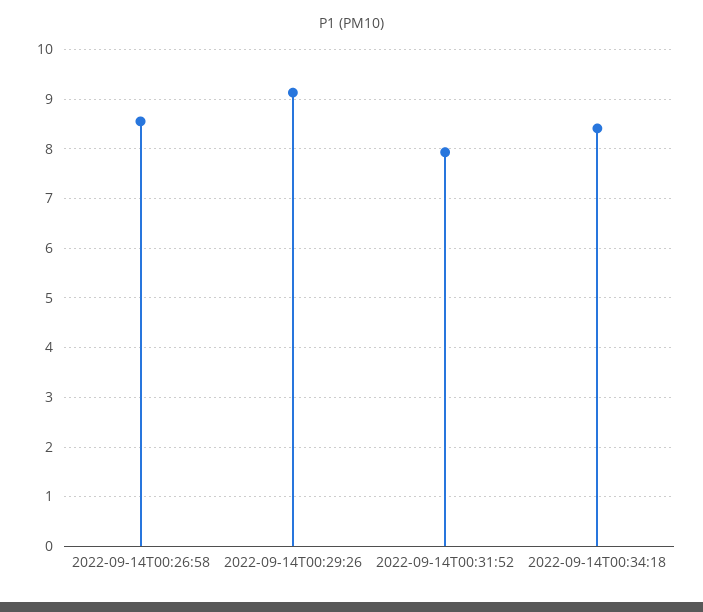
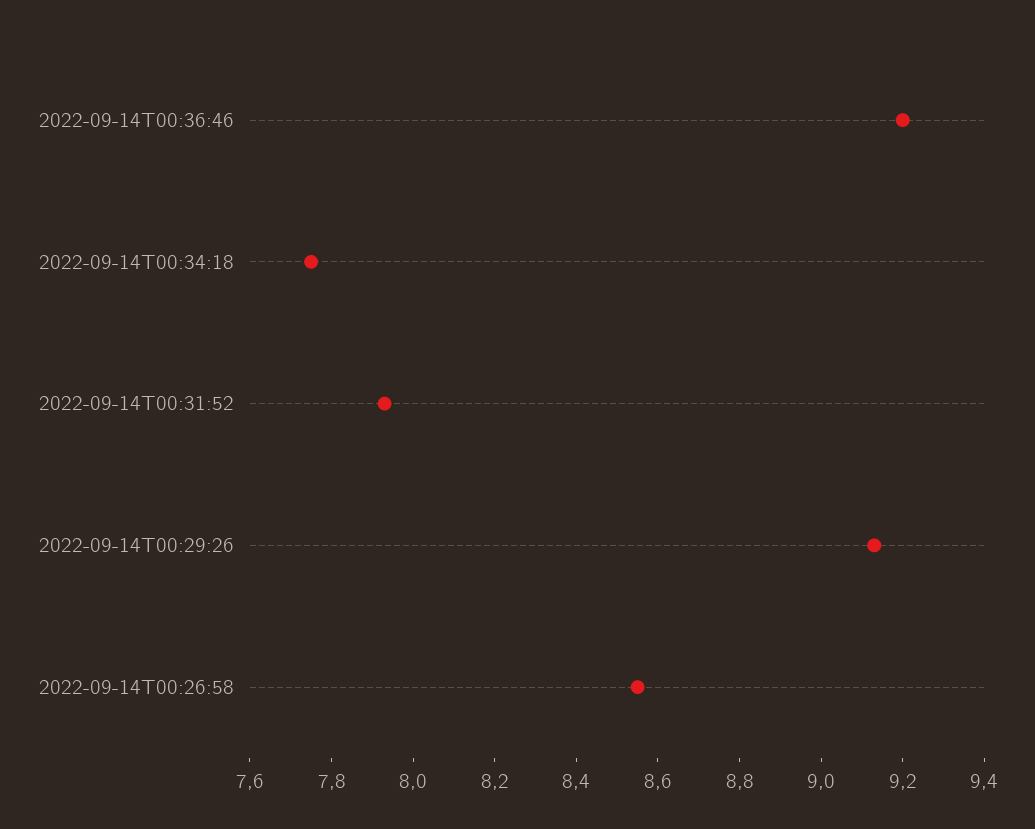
2022-09-14T00:34:18: 8.4 -> 7.75
2022-09-14T00:36:46: none -> 9.2

